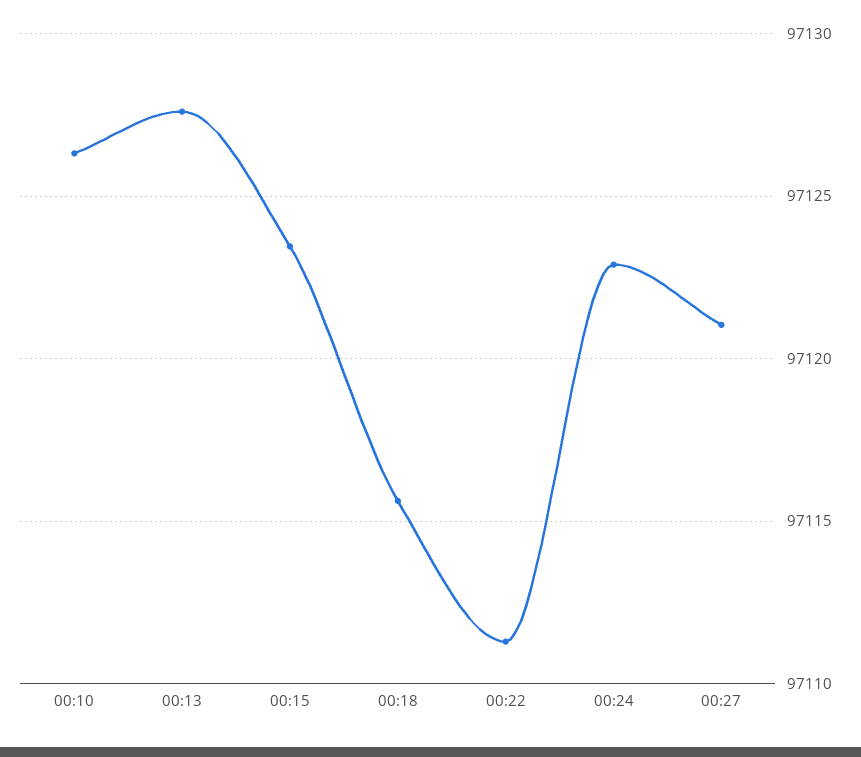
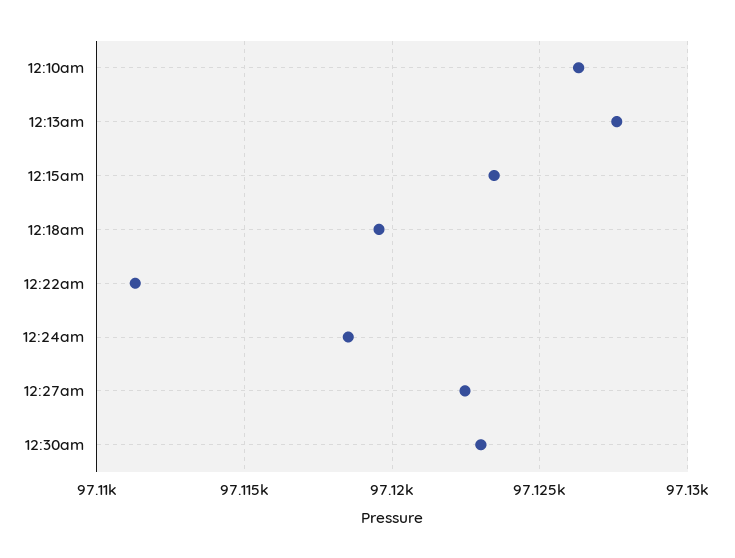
00:18: 97115.5 -> 97119.5
00:24: 97123 -> 97118.5
00:27: 97121 -> 97122.5
12:30am: none -> 97123

